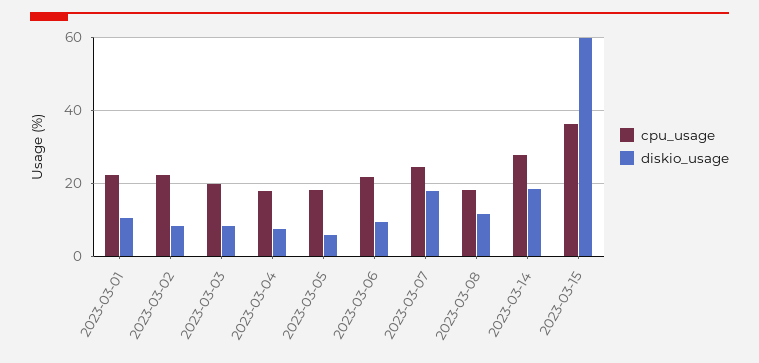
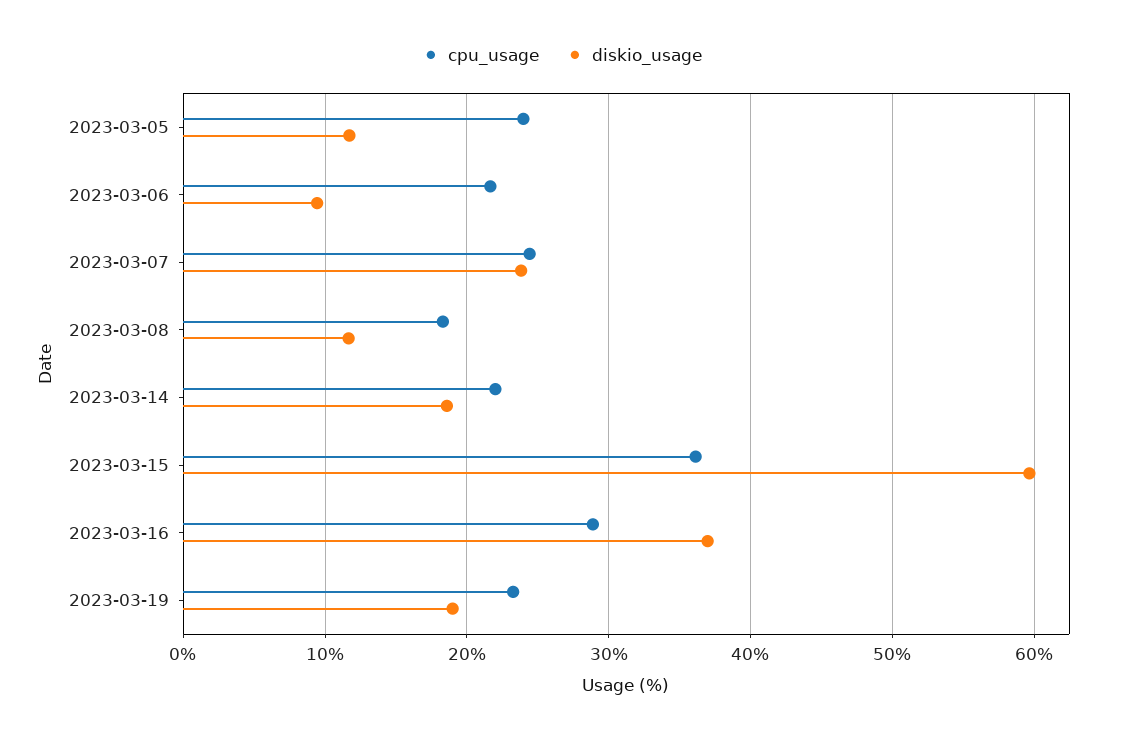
cpu_usage, 2023-03-01: 22 -> none
diskio_usage, 2023-03-01: 10 -> none
cpu_usage, 2023-03-02: 22 -> none
diskio_usage, 2023-03-02: 8 -> none
cpu_usage, 2023-03-03: 20 -> none
diskio_usage, 2023-03-03: 8 -> none
cpu_usage, 2023-03-04: 18 -> none
diskio_usage, 2023-03-04: 8 -> none
cpu_usage, 2023-03-05: 18 -> 24
diskio_usage, 2023-03-05: 6 -> 12
diskio_usage, 2023-03-07: 18 -> 24
cpu_usage, 2023-03-14: 28 -> 22
cpu_usage, 2023-03-16: none -> 29
diskio_usage, 2023-03-16: none -> 37
cpu_usage, 2023-03-19: none -> 23
diskio_usage, 2023-03-19: none -> 19

